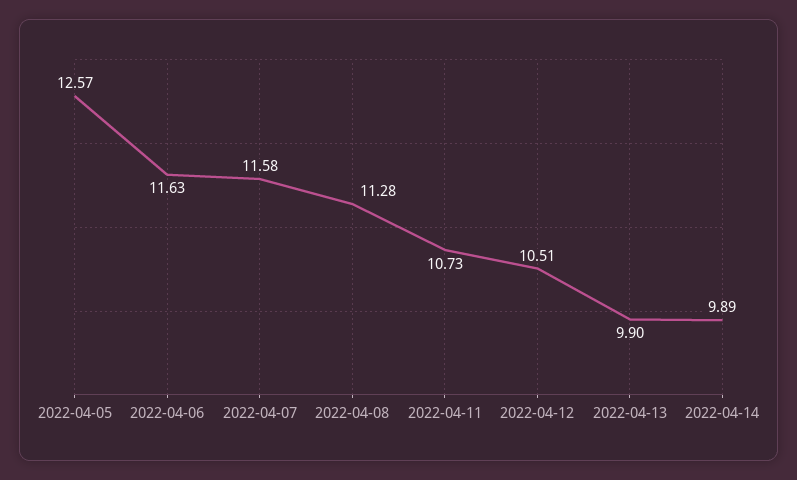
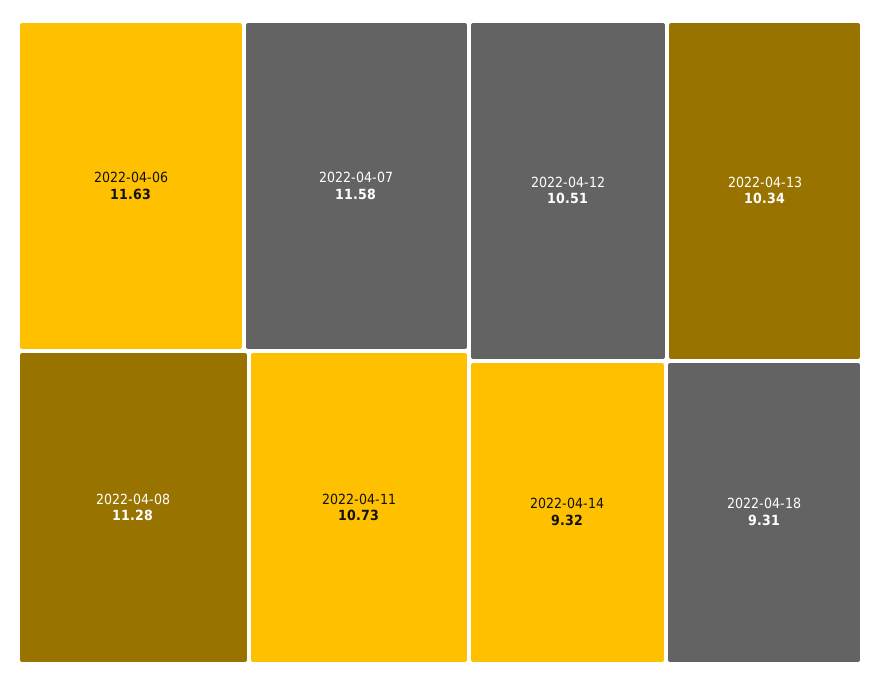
2022-04-05: 12.57 -> none
2022-04-13: 9.9 -> 10.34
2022-04-14: 9.89 -> 9.32
2022-04-18: none -> 9.31

